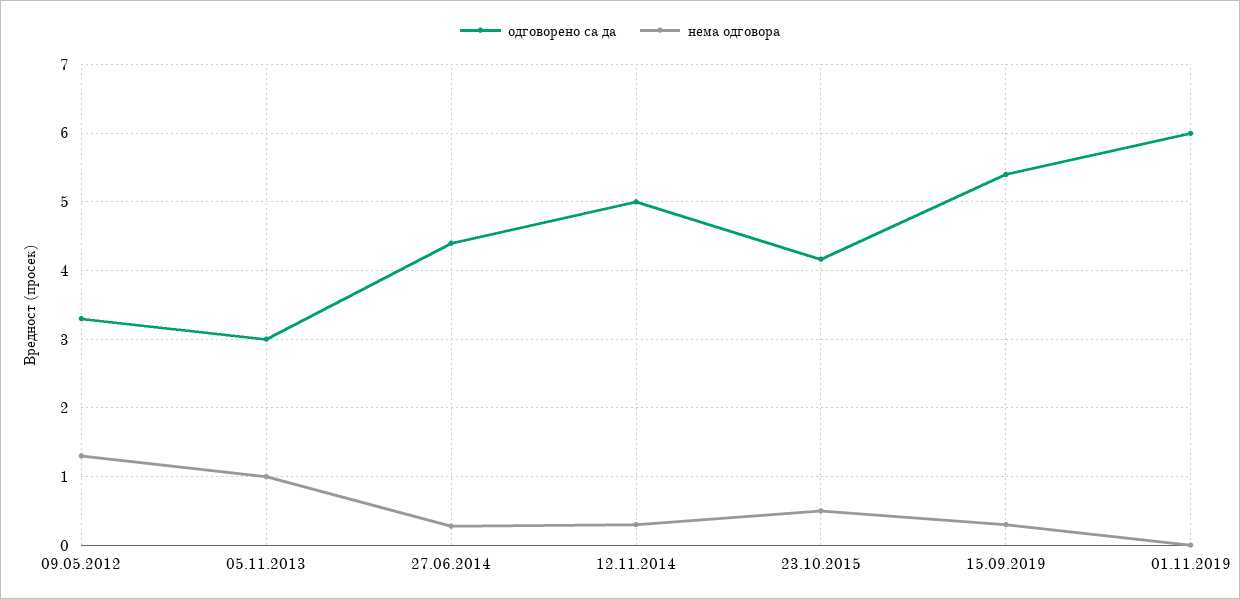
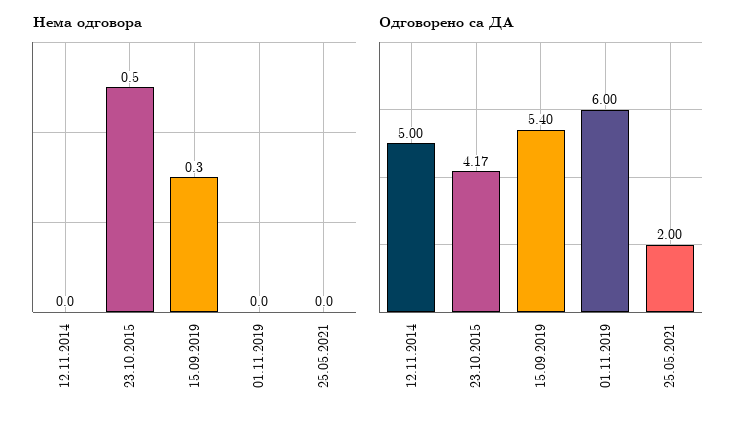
одговорено са да, 09.05.2012: 3.3 -> none
нема одговора, 09.05.2012: 1.3 -> none
одговорено са да, 05.11.2013: 3 -> none
нема одговора, 05.11.2013: 1 -> none
одговорено са да, 27.06.2014: 4.4 -> none
нема одговора, 27.06.2014: 0.3 -> none
нема одговора, 12.11.2014: 0.3 -> 0
нема одговора, 25.05.2021: none -> 0
одговорено са да, 25.05.2021: none -> 2

